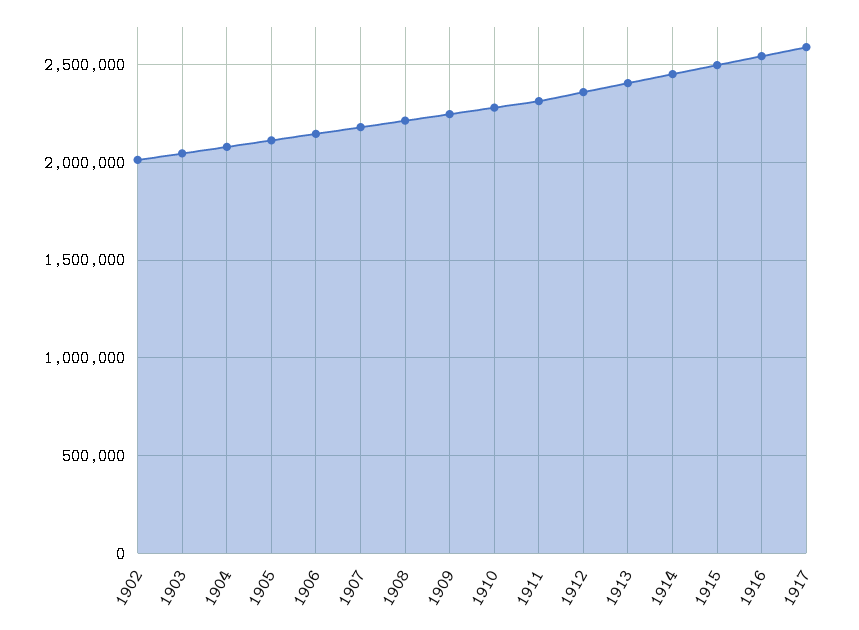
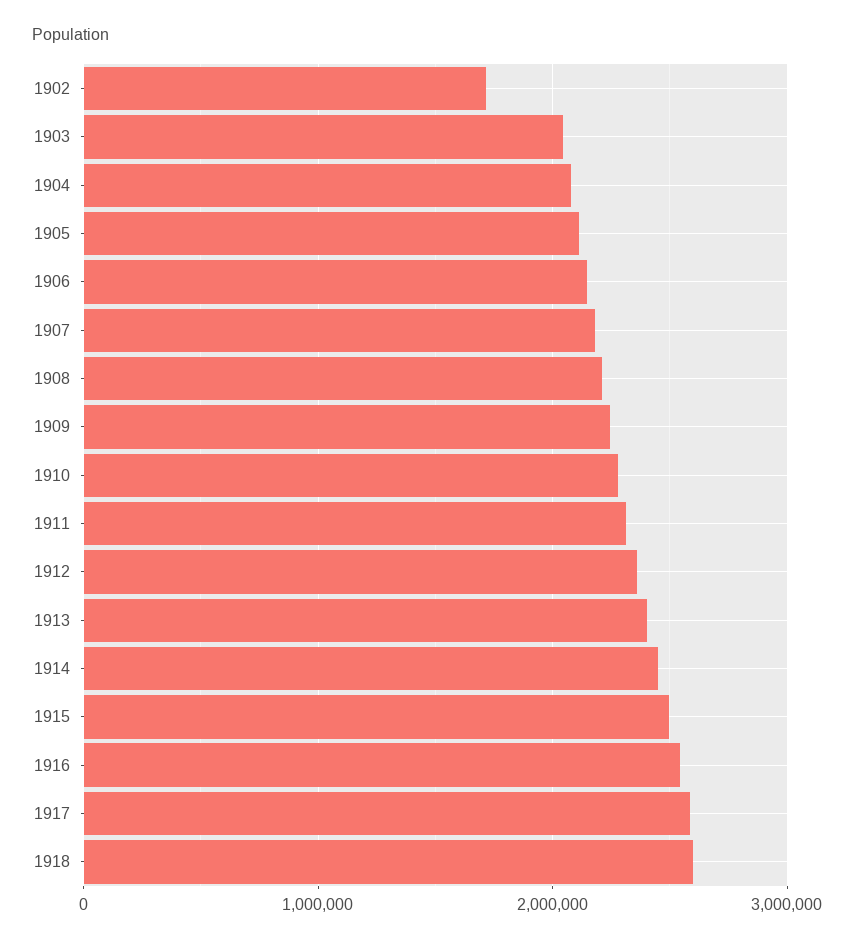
1902: 2000000 -> 1700000
1918: none -> 2600000

